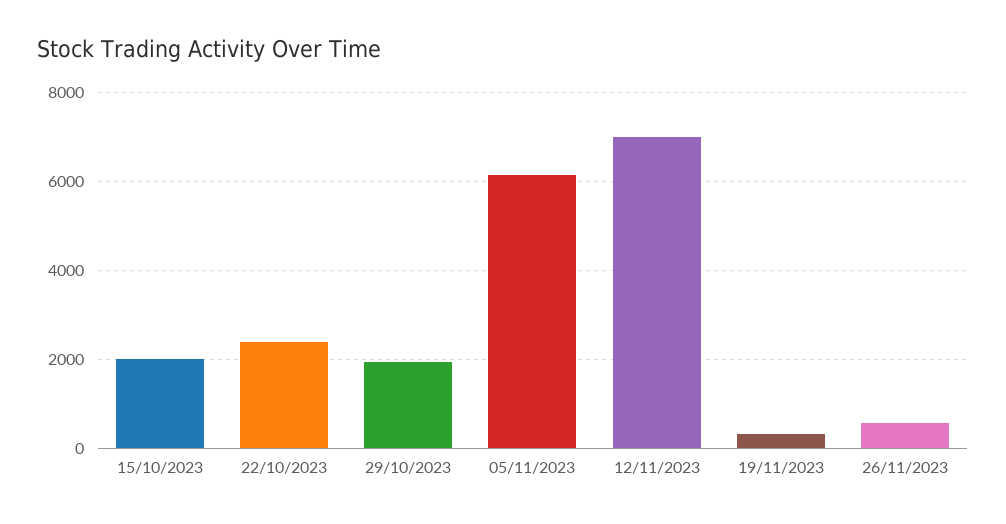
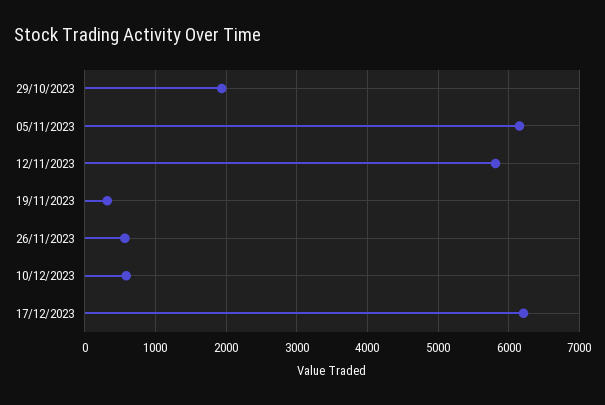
15/10/2023: 2000 -> none
22/10/2023: 2400 -> none
12/11/2023: 7000 -> 5800
10/12/2023: none -> 600
17/12/2023: none -> 6200

